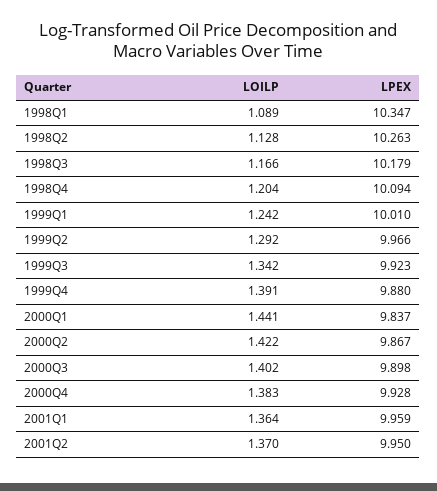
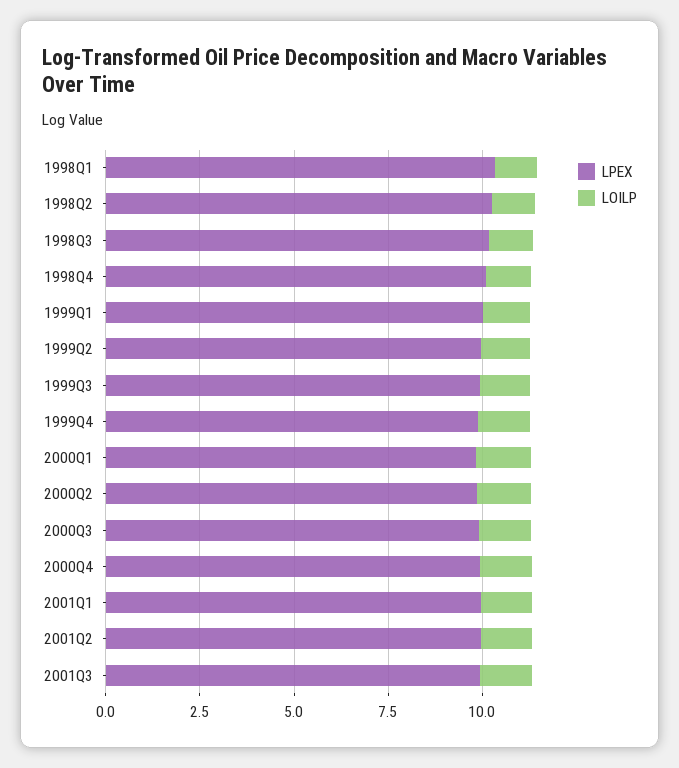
LPEX, 2001Q3: none -> 10
LOILP, 2001Q3: none -> 1.5

